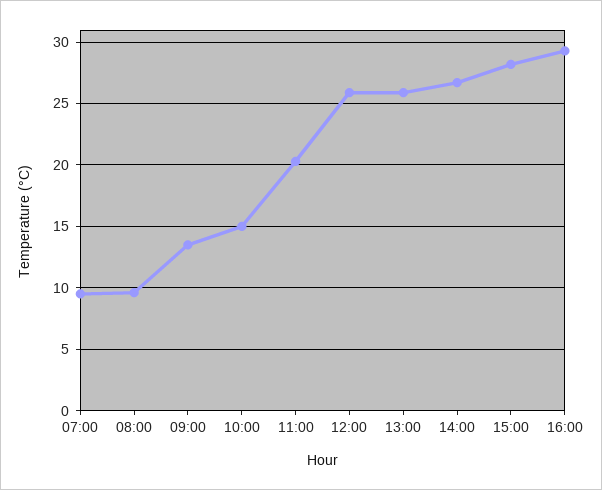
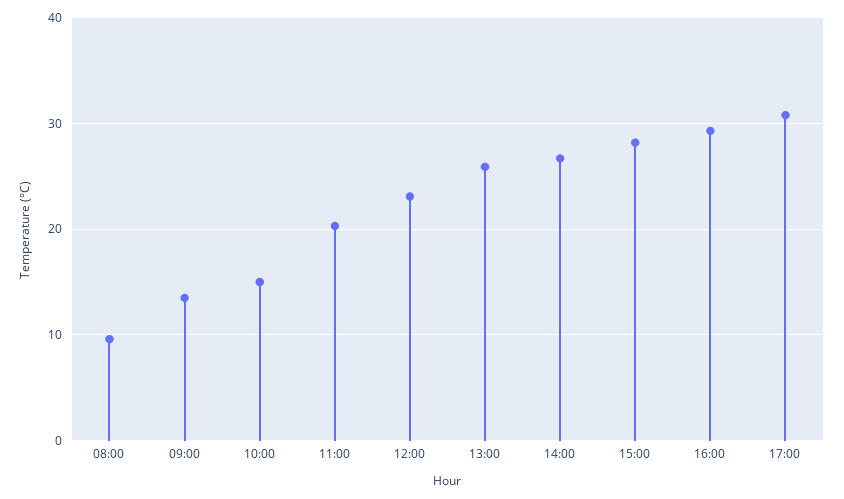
07:00: 9.5 -> none
12:00: 26 -> 23
17:00: none -> 31

